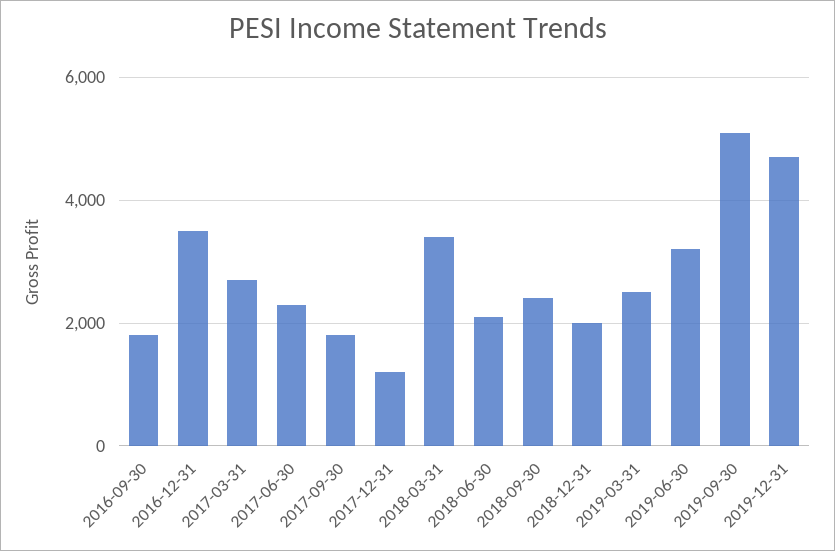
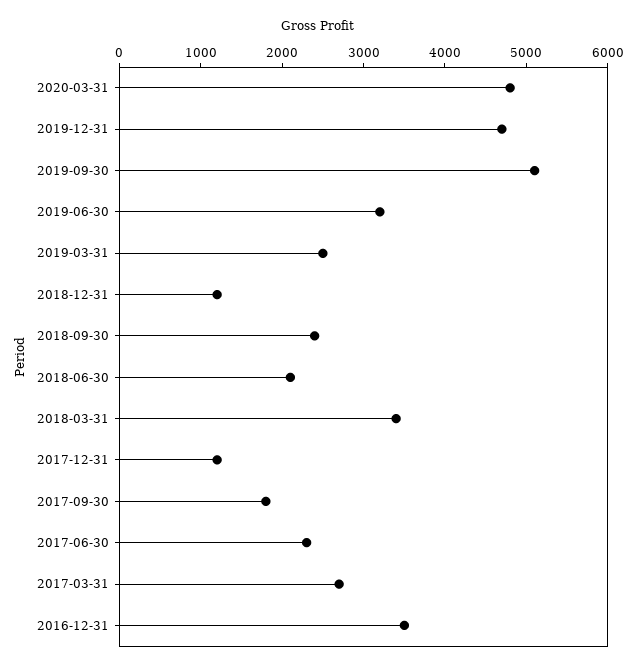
2016-09-30: 1800 -> none
2018-12-31: 2000 -> 1200
2020-03-31: none -> 4800

